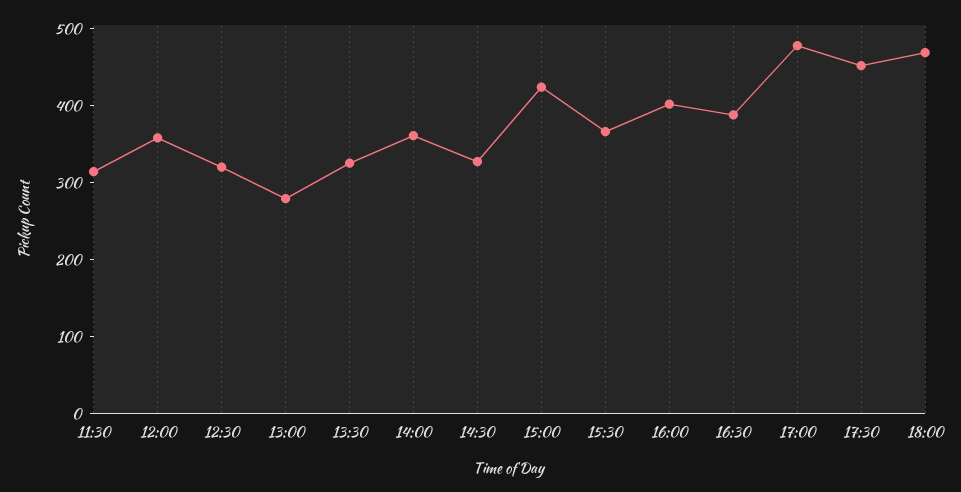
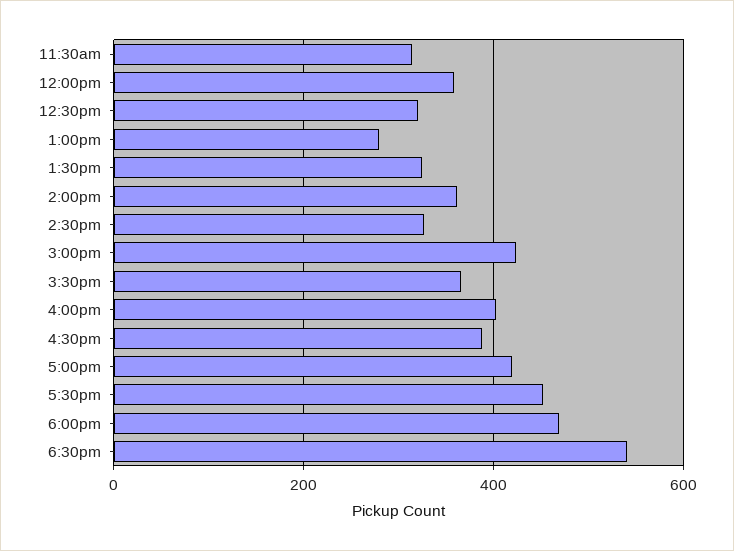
17:00: 480 -> 420
6:30pm: none -> 540

